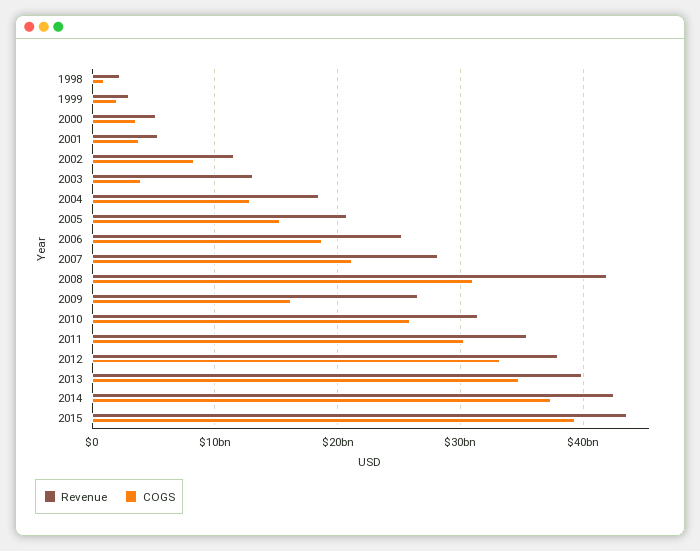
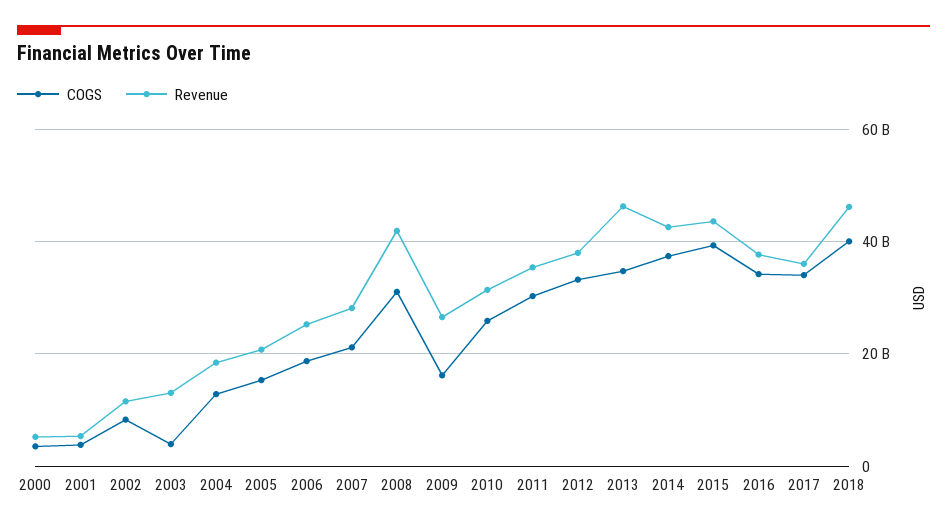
Revenue, 1998: 2000000000 -> none
COGS, 1998: 1000000000 -> none
Revenue, 1999: 3000000000 -> none
COGS, 1999: 2000000000 -> none
Revenue, 2013: 40000000000 -> 46000000000
COGS, 2016: none -> 34000000000
Revenue, 2016: none -> 38000000000
COGS, 2017: none -> 34000000000
Revenue, 2017: none -> 36000000000
COGS, 2018: none -> 40000000000
Revenue, 2018: none -> 46000000000

